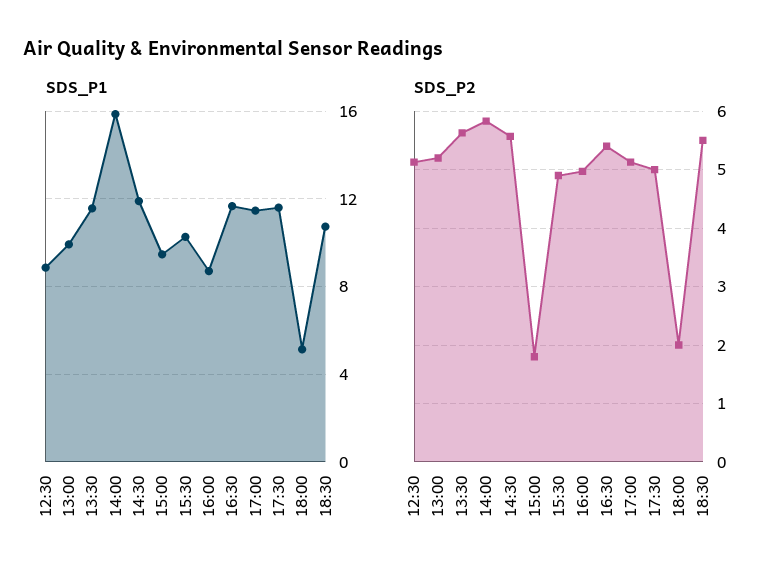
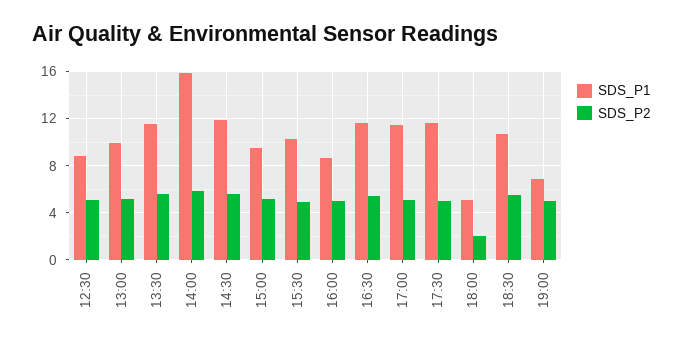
SDS_P2, 15:00: 1.8 -> 5
SDS_P1, 19:00: none -> 7
SDS_P2, 19:00: none -> 5

